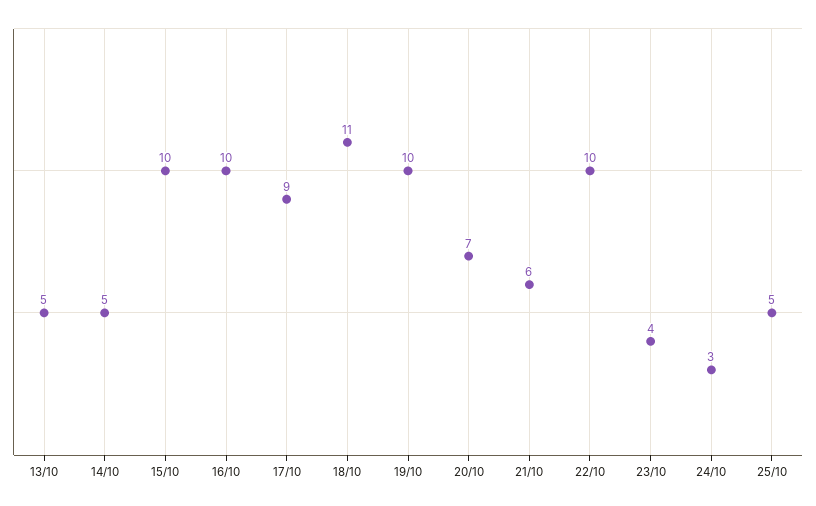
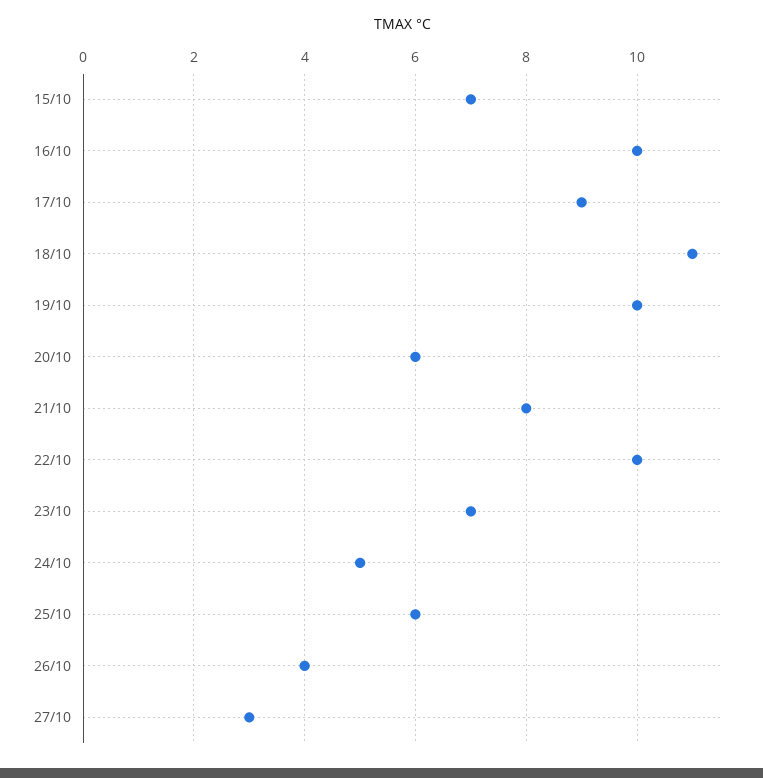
13/10: 5 -> none
14/10: 5 -> none
15/10: 10 -> 7
20/10: 7 -> 6
21/10: 6 -> 8
23/10: 4 -> 7
24/10: 3 -> 5
25/10: 5 -> 6
26/10: none -> 4
27/10: none -> 3

